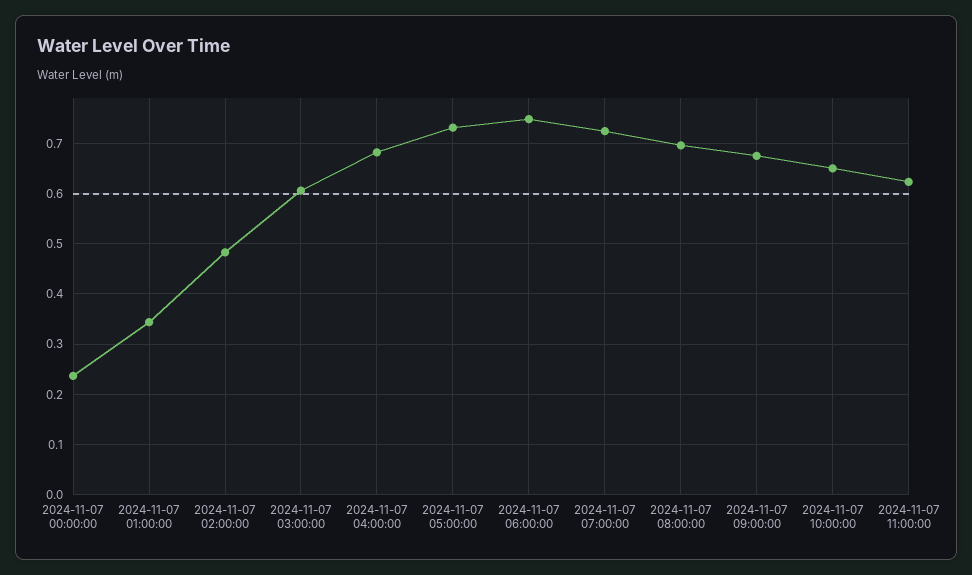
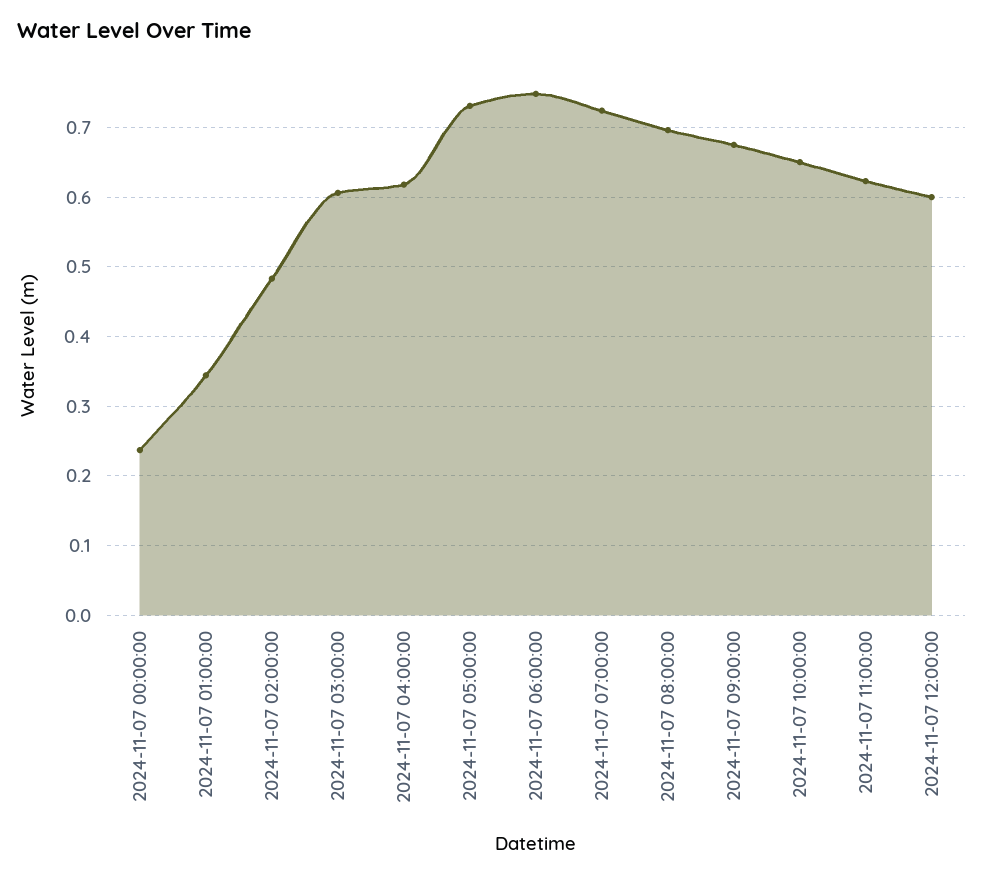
2024-11-07 04:00:00: 0.68 -> 0.62
2024-11-07 12:00:00: none -> 0.6

